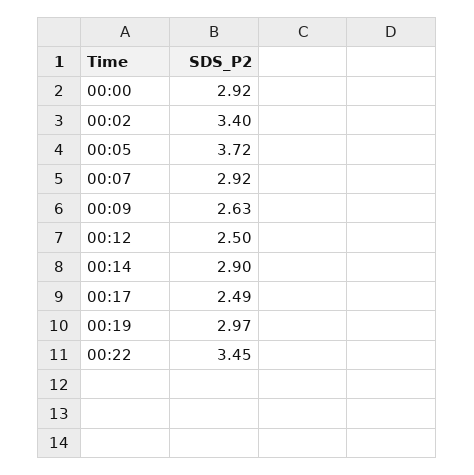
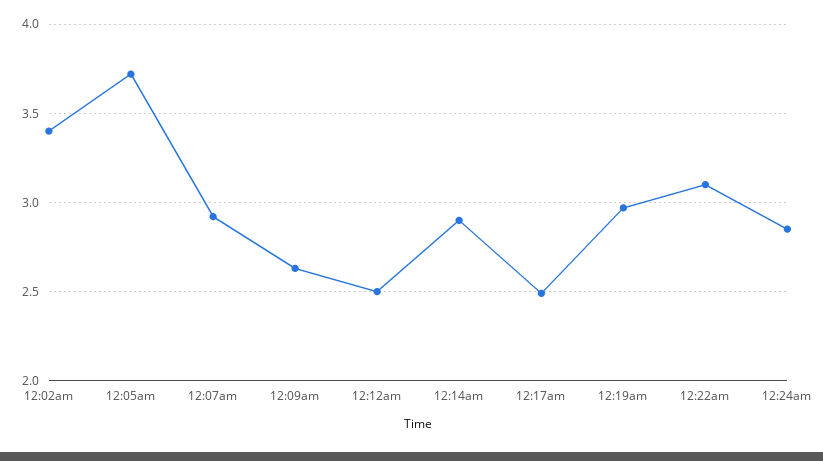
00:00: 2.92 -> none
00:22: 3.45 -> 3.1
12:24am: none -> 2.85

